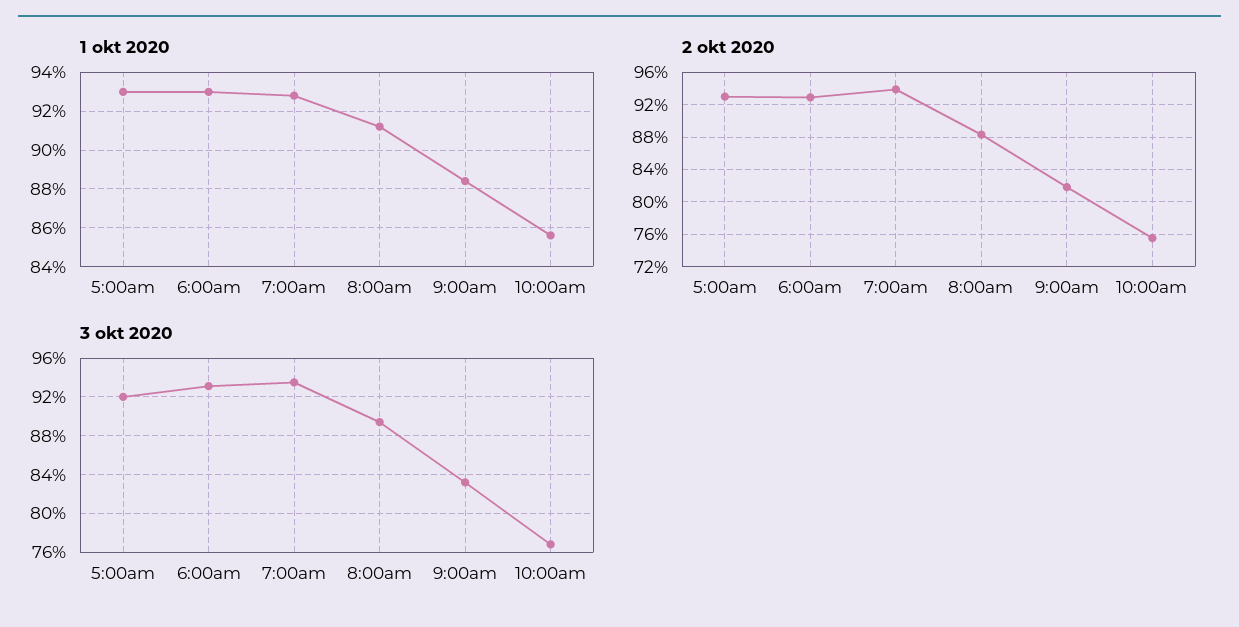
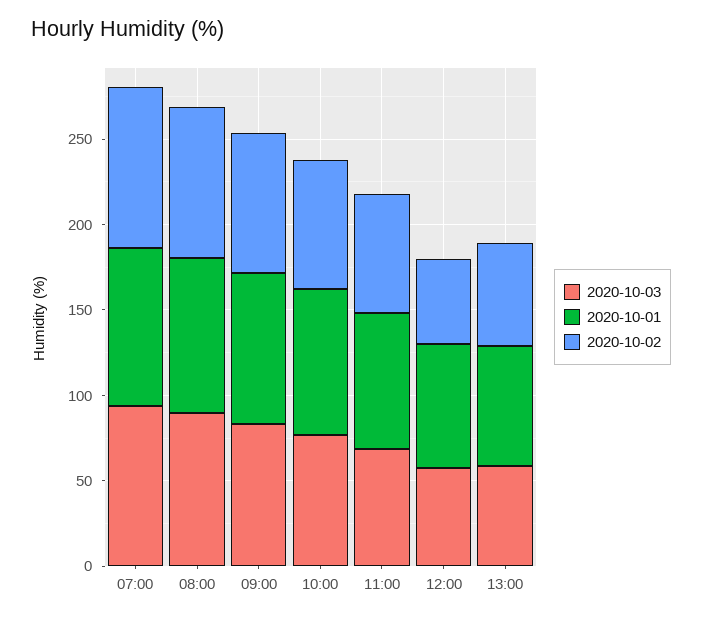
1 okt 2020, 5:00am: 93 -> none
1 okt 2020, 6:00am: 93 -> none
2 okt 2020, 5:00am: 93 -> none
2 okt 2020, 6:00am: 93 -> none
3 okt 2020, 5:00am: 92 -> none
3 okt 2020, 6:00am: 93 -> none
3 okt 2020, 11:00: none -> 70
1 okt 2020, 11:00: none -> 80
2 okt 2020, 11:00: none -> 70
3 okt 2020, 12:00: none -> 60
1 okt 2020, 12:00: none -> 70
2 okt 2020, 12:00: none -> 50
3 okt 2020, 13:00: none -> 60
1 okt 2020, 13:00: none -> 70
2 okt 2020, 13:00: none -> 60

